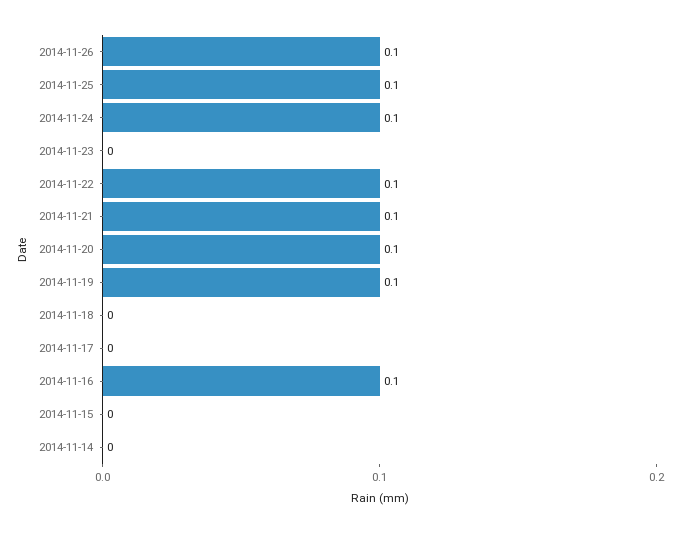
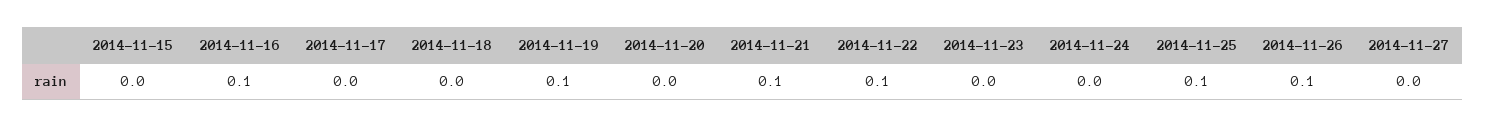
2014-11-24: 0.1 -> 0
2014-11-20: 0.1 -> 0
2014-11-14: 0 -> none
2014-11-27: none -> 0

